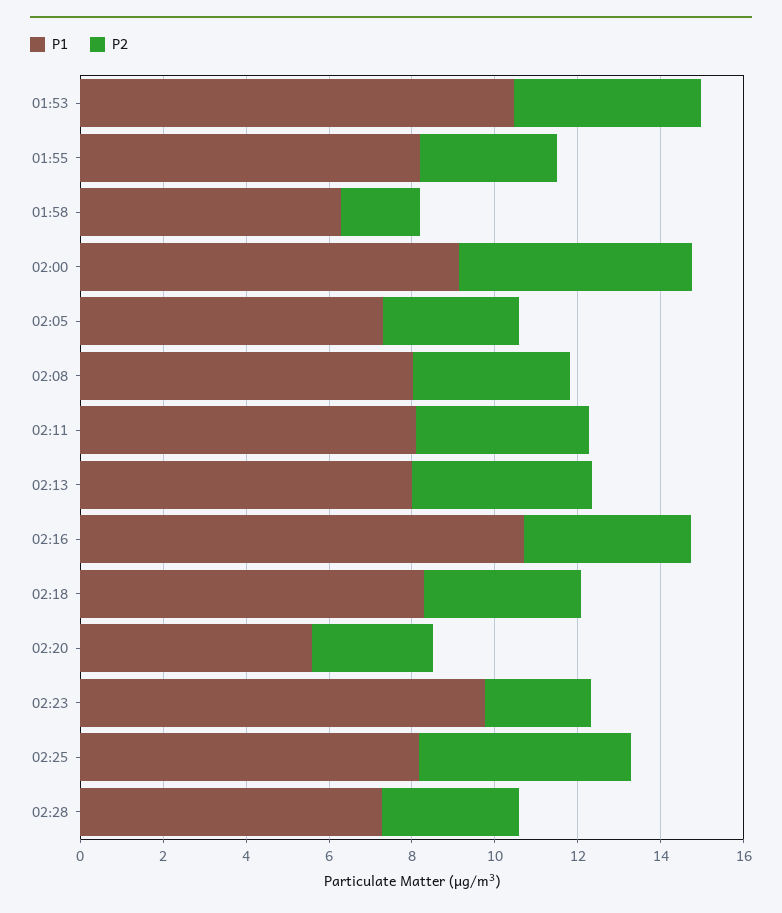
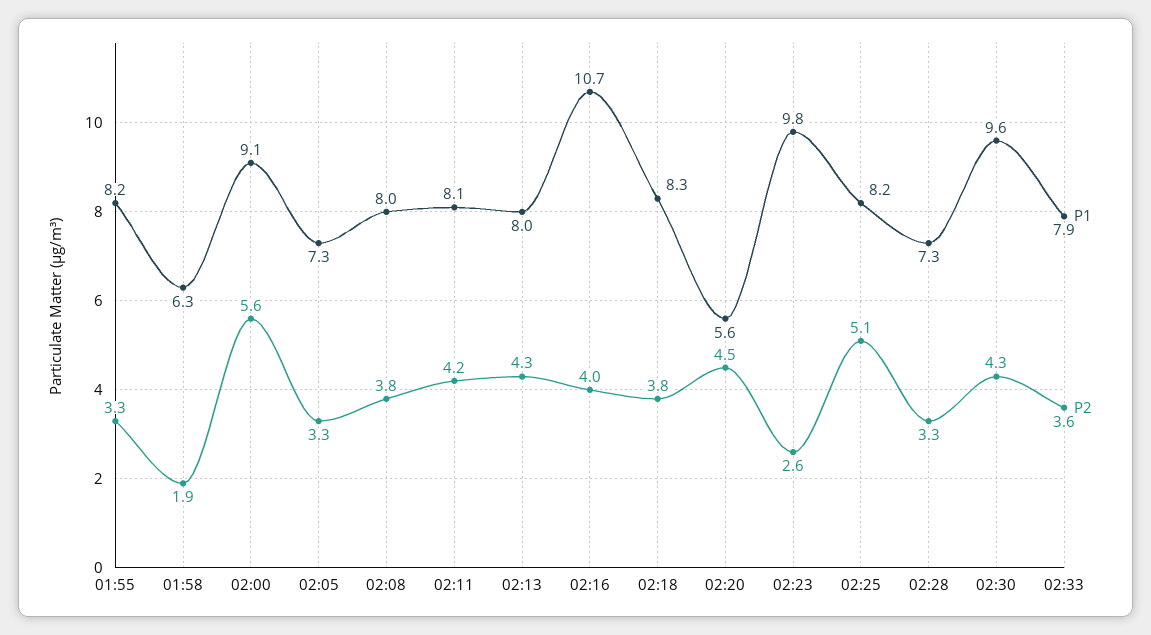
P1, 01:53: 10.5 -> none
P2, 01:53: 4.5 -> none
P2, 02:20: 3 -> 4.5
P1, 02:30: none -> 9.6
P2, 02:30: none -> 4.3
P1, 02:33: none -> 7.9
P2, 02:33: none -> 3.6

